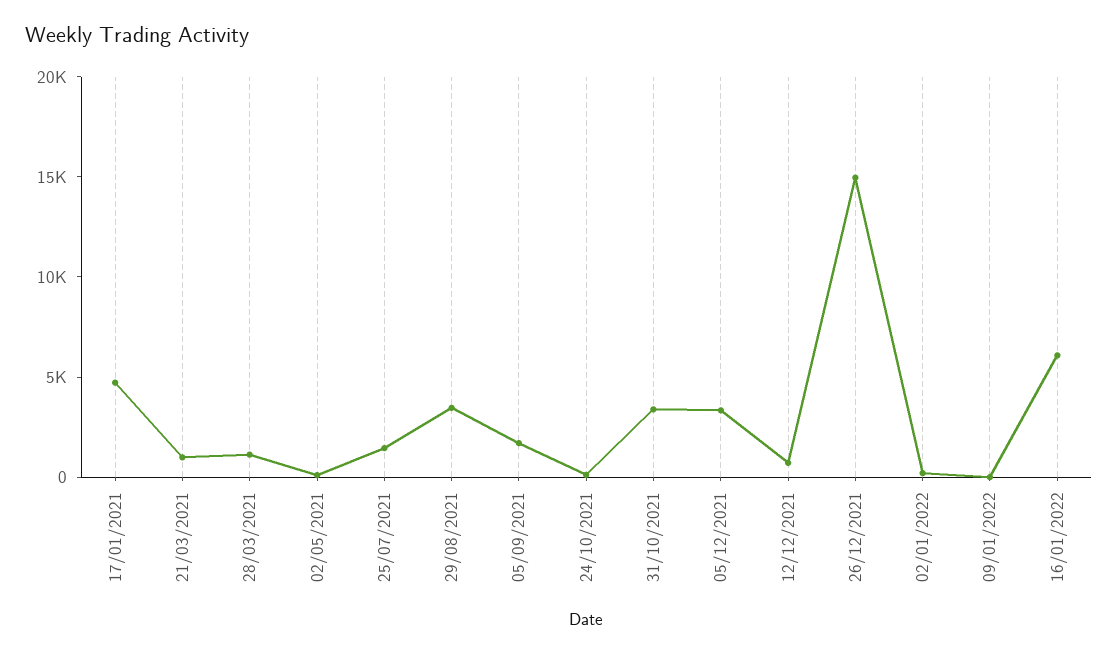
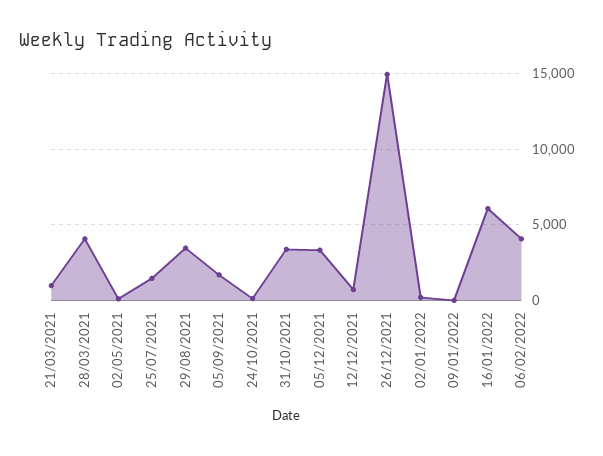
17/01/2021: 5000 -> none
28/03/2021: 1000 -> 4000
06/02/2022: none -> 4000

